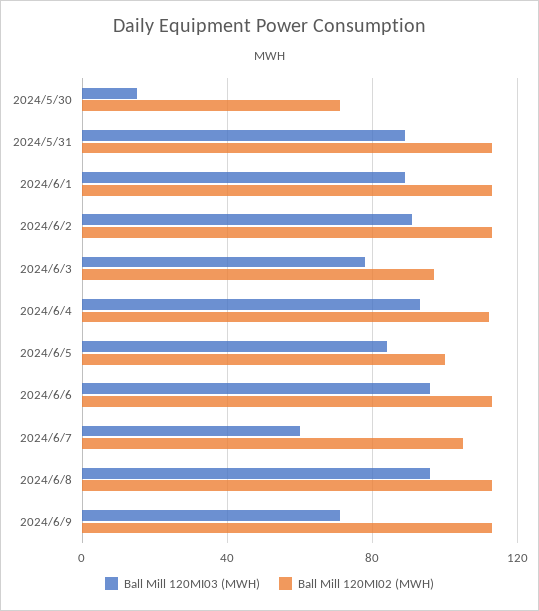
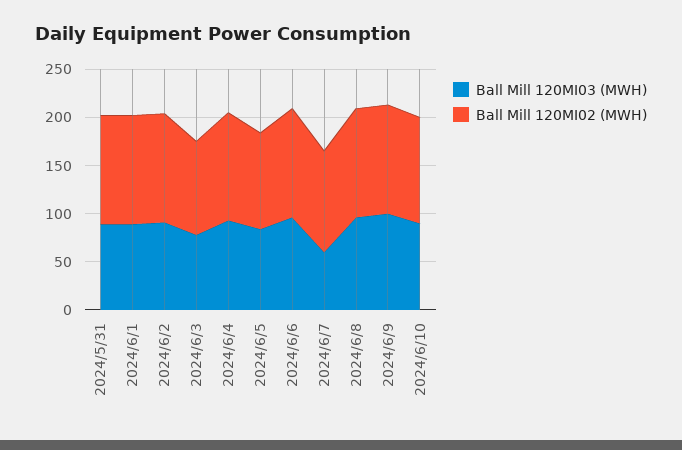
Ball Mill 120MI03 (MWH), 2024/5/30: 15 -> none
Ball Mill 120MI02 (MWH), 2024/5/30: 70 -> none
Ball Mill 120MI03 (MWH), 2024/6/9: 70 -> 100
Ball Mill 120MI03 (MWH), 2024/6/10: none -> 90
Ball Mill 120MI02 (MWH), 2024/6/10: none -> 110

